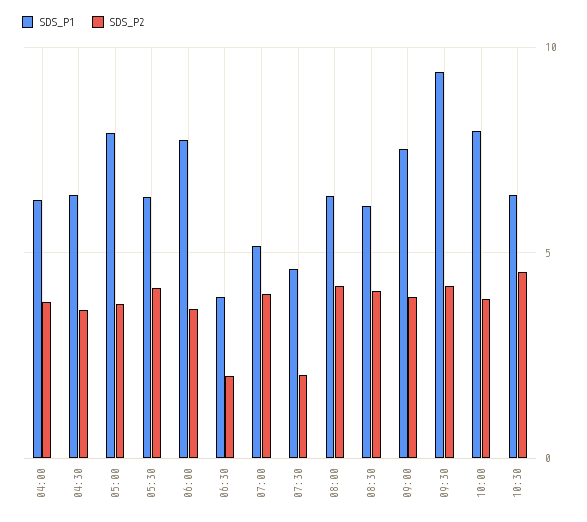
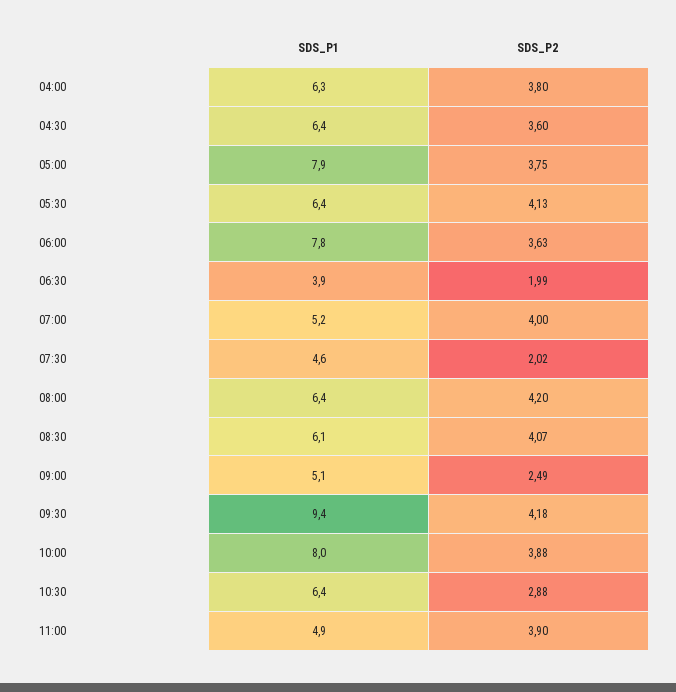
SDS_P1, 09:00: 7.5 -> 5.1
SDS_P2, 09:00: 4 -> 2.49
SDS_P2, 10:30: 4.5 -> 2.88
SDS_P1, 11:00: none -> 4.9
SDS_P2, 11:00: none -> 3.9

